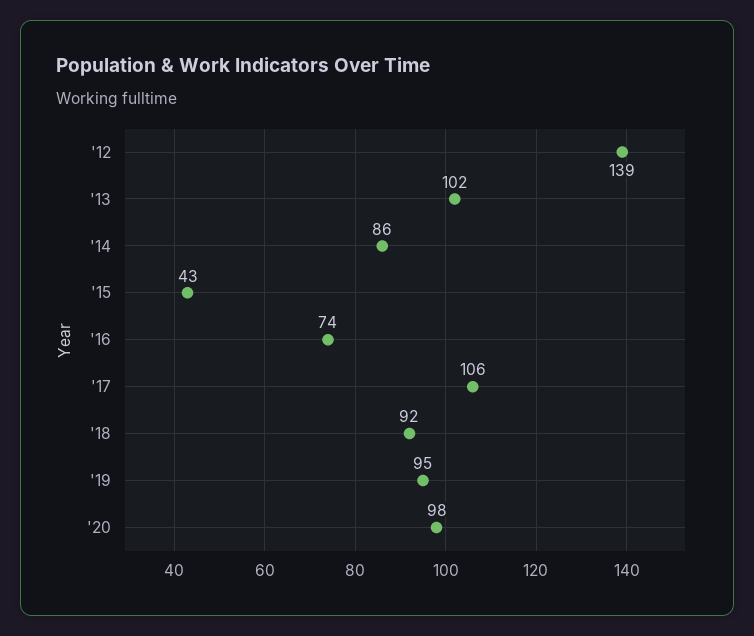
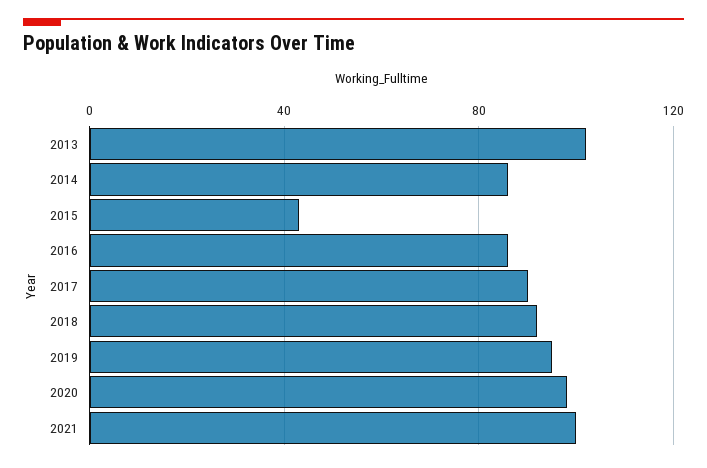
'12: 139 -> none
'16: 74 -> 85
'17: 106 -> 90
2021: none -> 100

